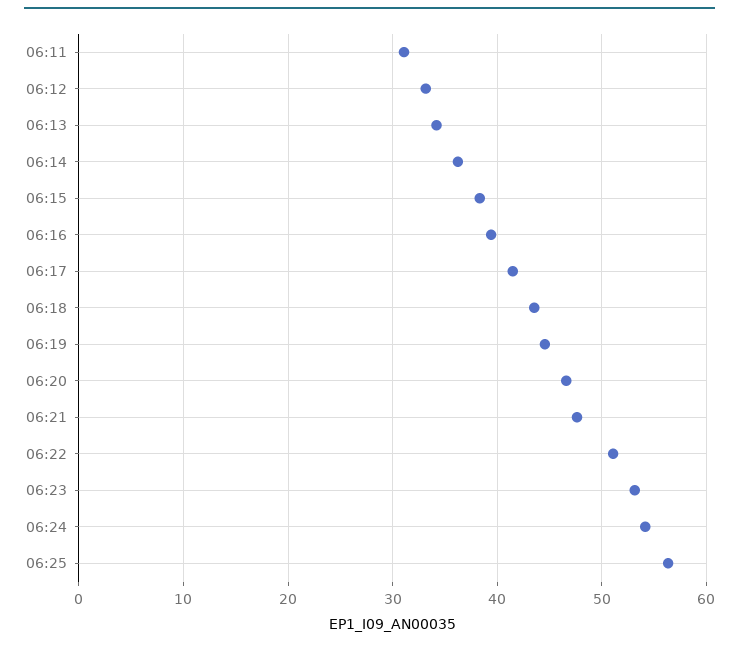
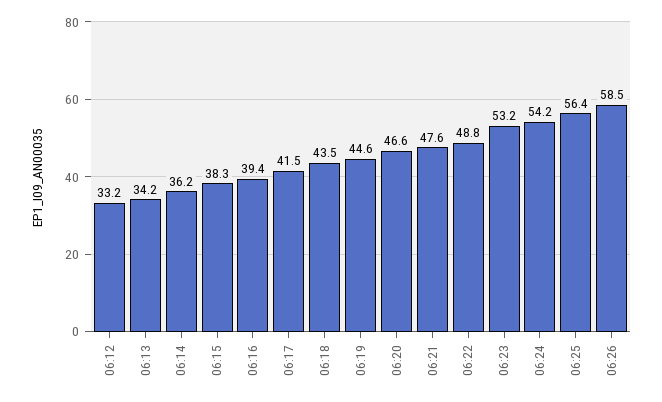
06:11: 31 -> none
06:22: 51 -> 48.8
06:26: none -> 58.5

